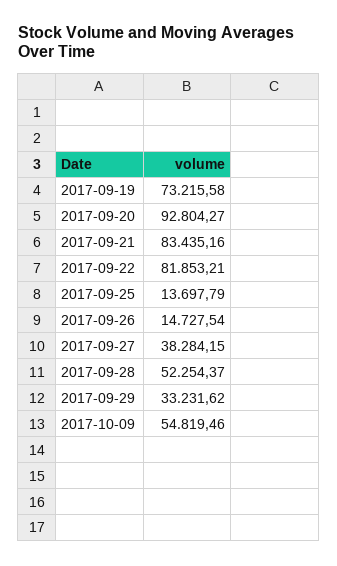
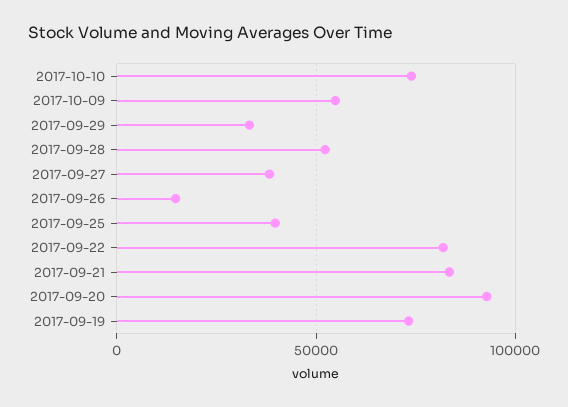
2017-09-25: 13697.79 -> 40000
2017-10-10: none -> 75000

